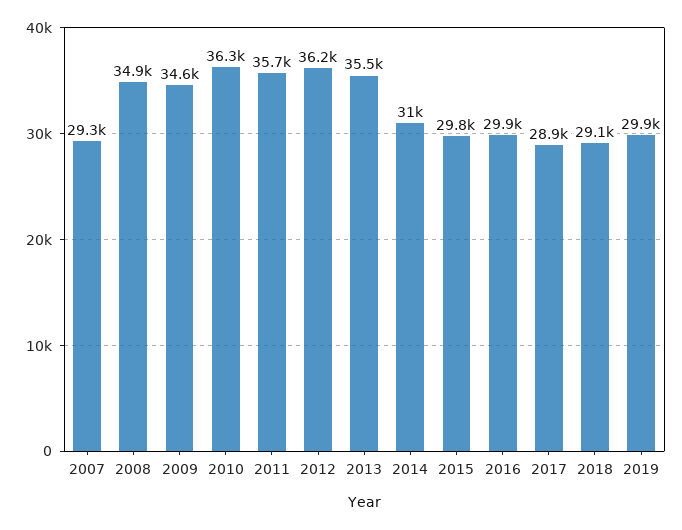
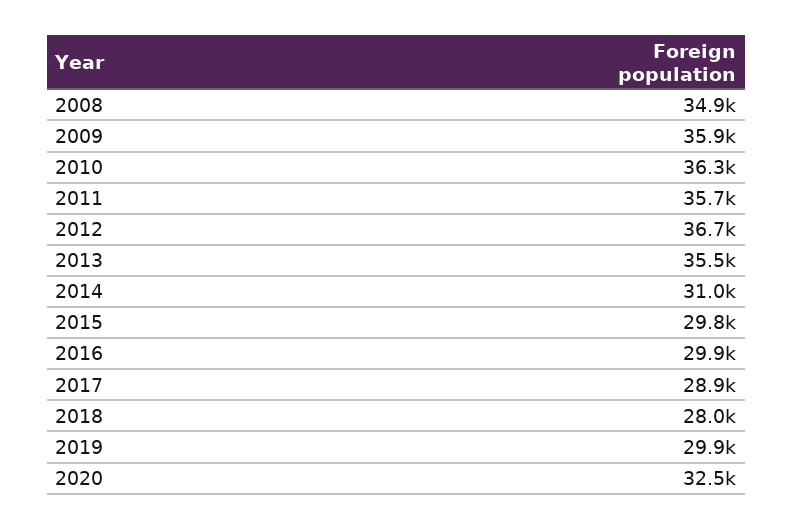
2007: 29300 -> none
2009: 34600 -> 35900
2012: 36200 -> 36700
2018: 29100 -> 28000
2020: none -> 32500

